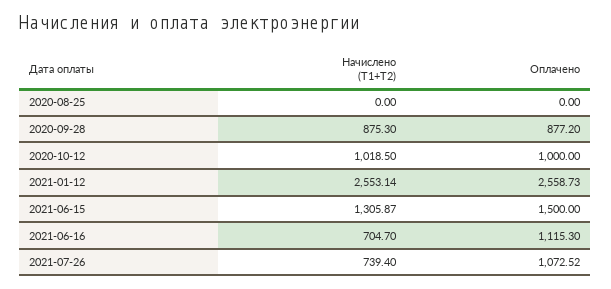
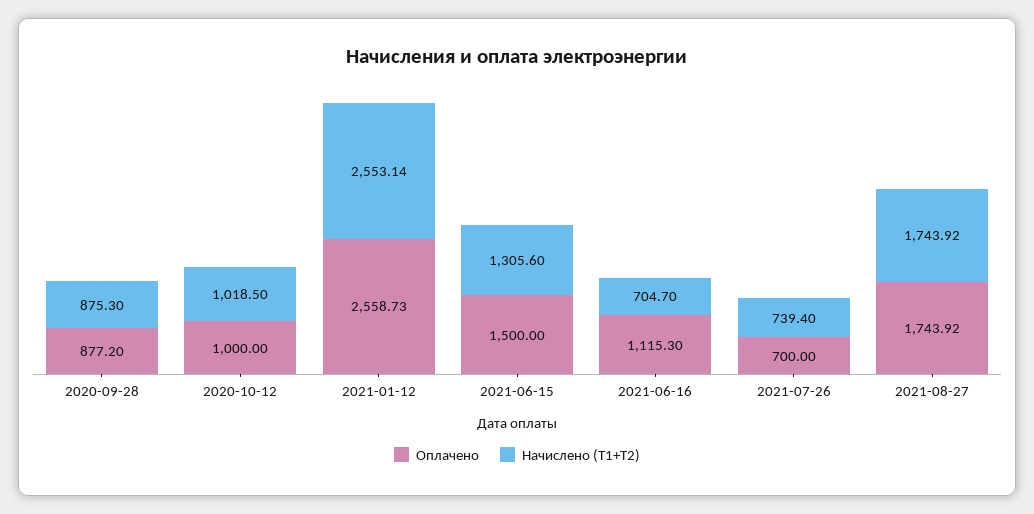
Начислено (Т1+Т2), 2020-08-25: 0 -> none
Оплачено, 2020-08-25: 0 -> none
Начислено (Т1+Т2), 2021-06-15: 1305.87 -> 1305.6
Оплачено, 2021-07-26: 1072.52 -> 700
Оплачено, 2021-08-27: none -> 1743.92
Начислено (Т1+Т2), 2021-08-27: none -> 1743.92

